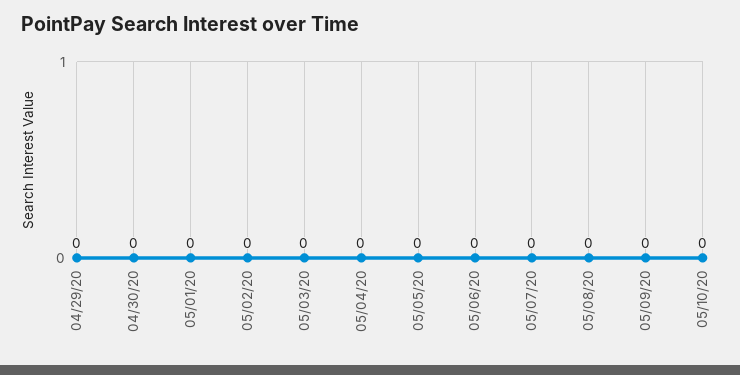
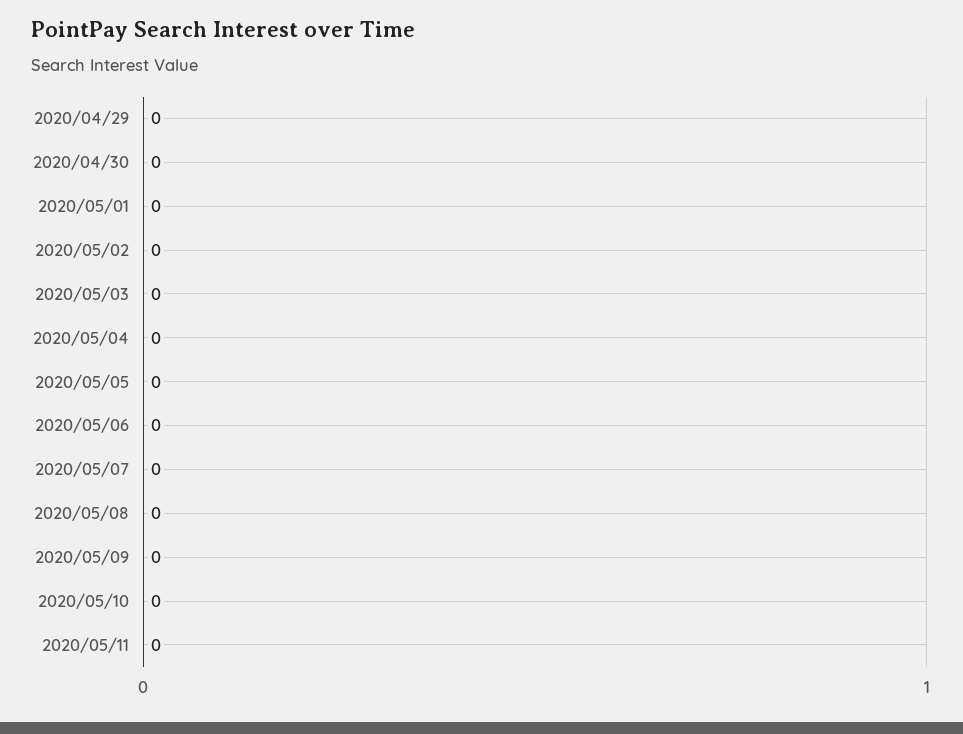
2020/05/11: none -> 0

